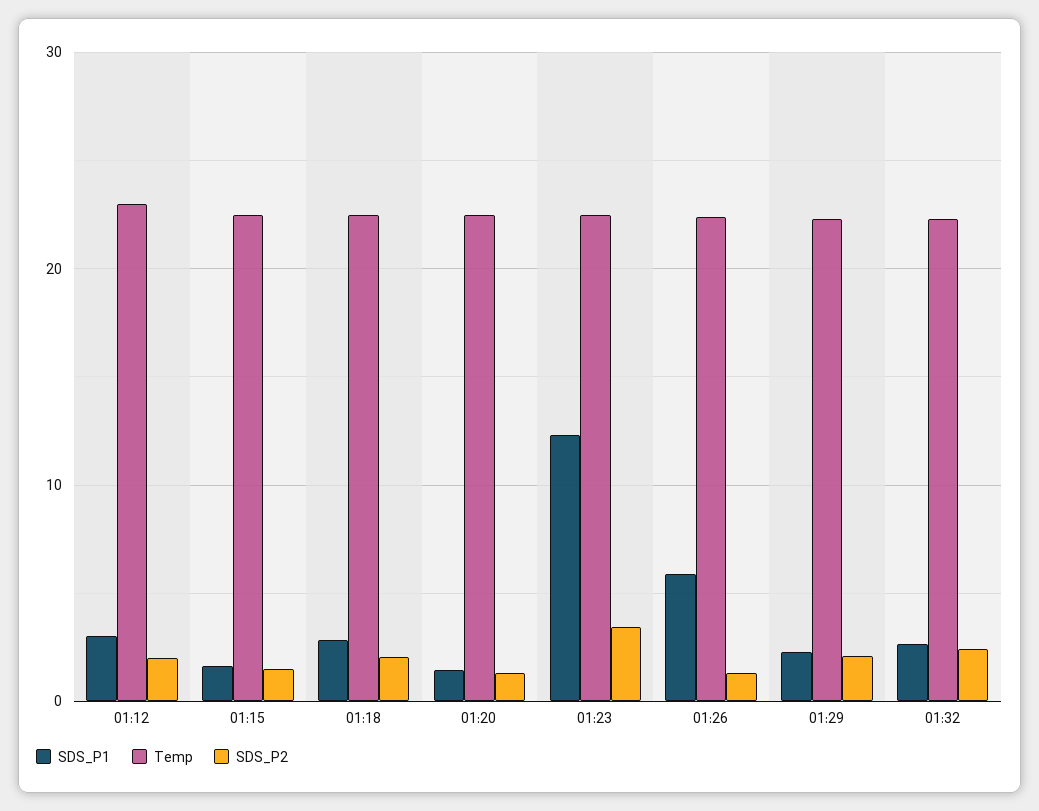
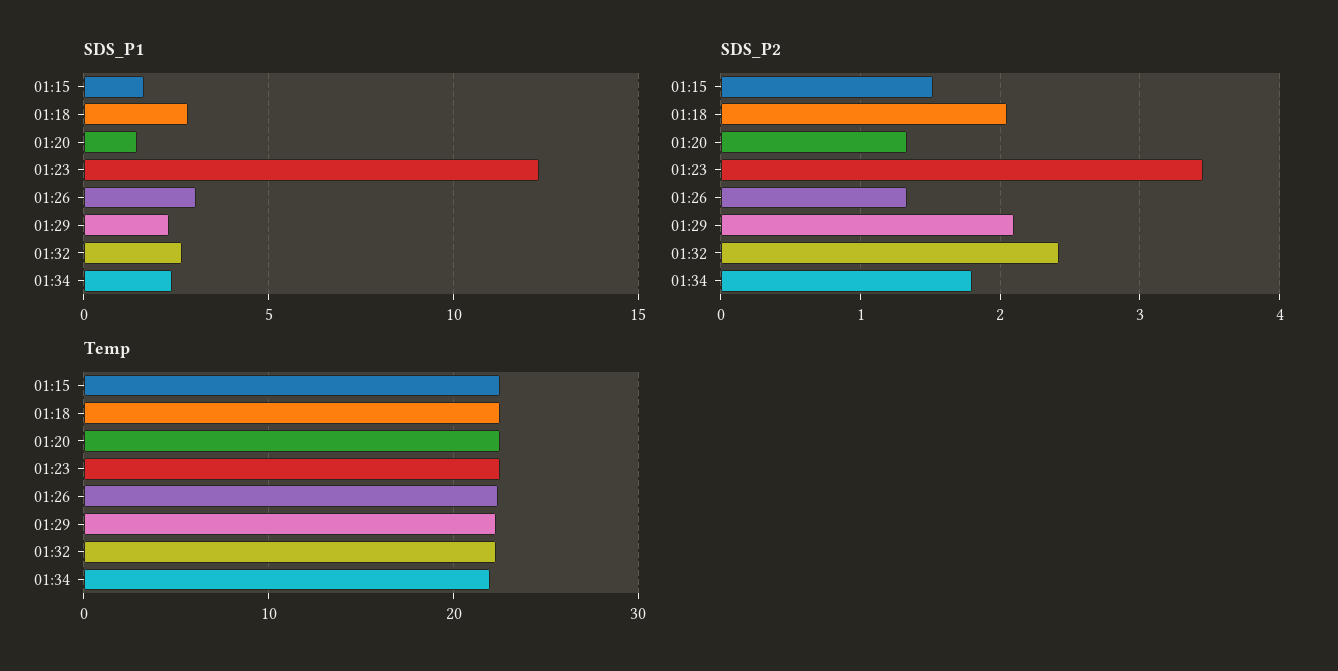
SDS_P1, 01:12: 3 -> none
Temp, 01:12: 23 -> none
SDS_P2, 01:12: 2 -> none
SDS_P1, 01:26: 6 -> 3
SDS_P1, 01:34: none -> 2.5
SDS_P2, 01:34: none -> 1.8
Temp, 01:34: none -> 22

